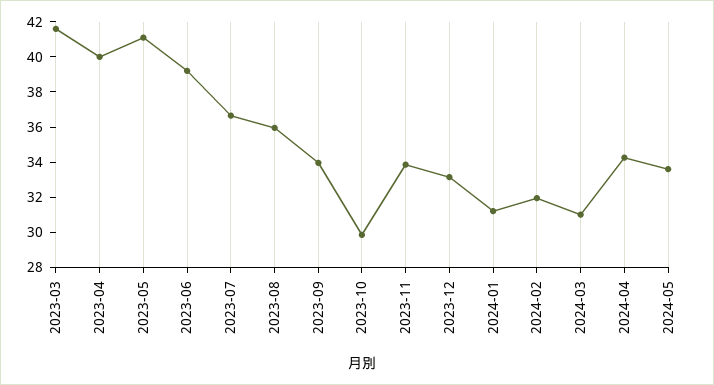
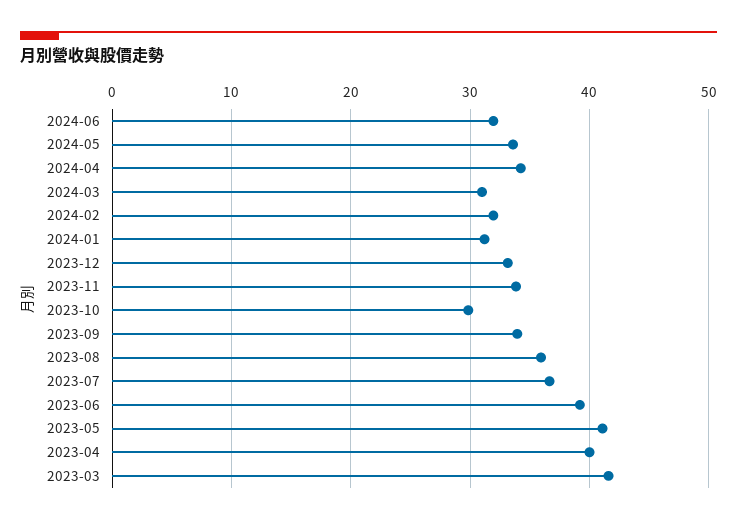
2024-06: none -> 32

